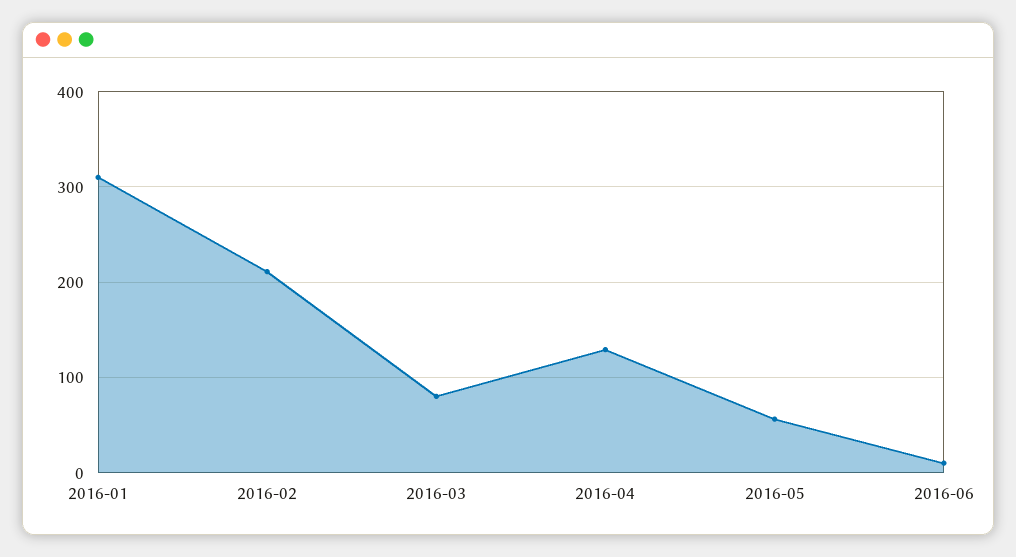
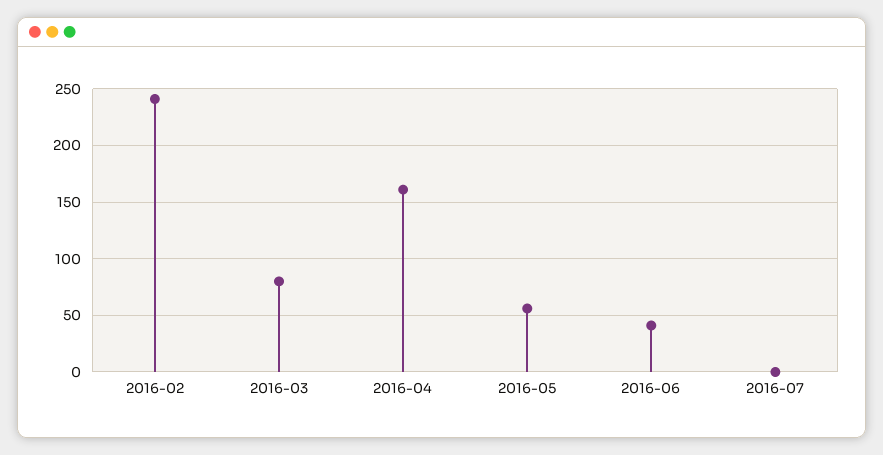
2016-01: 310 -> none
2016-02: 210 -> 240
2016-04: 130 -> 160
2016-06: 10 -> 40
2016-07: none -> 0

